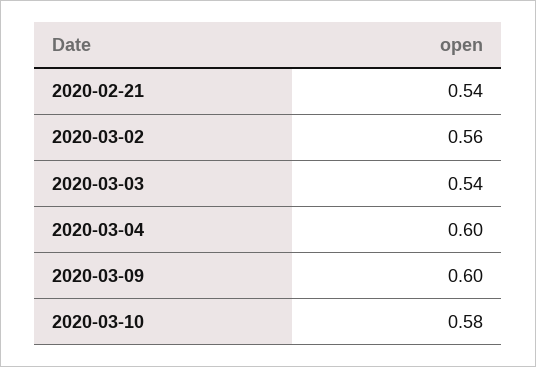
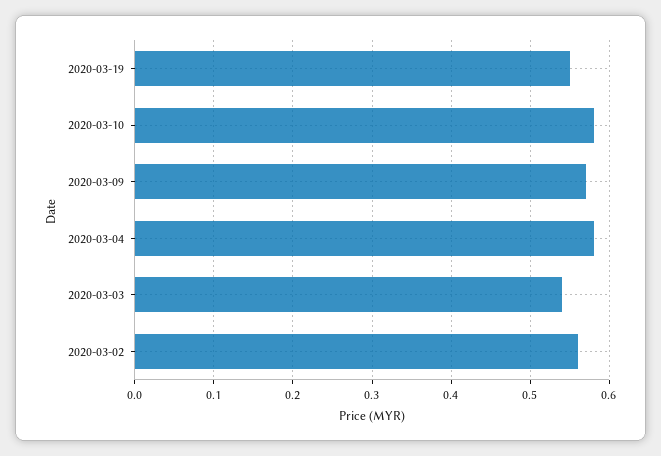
2020-02-21: 0.54 -> none
2020-03-04: 0.6 -> 0.58
2020-03-09: 0.6 -> 0.57
2020-03-19: none -> 0.55

